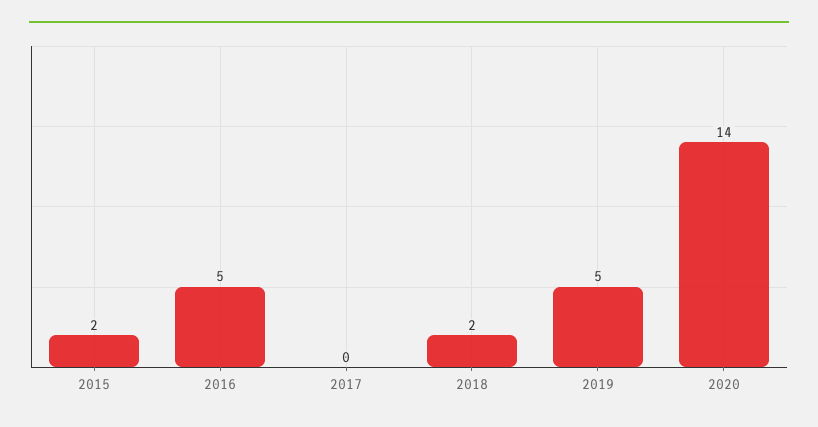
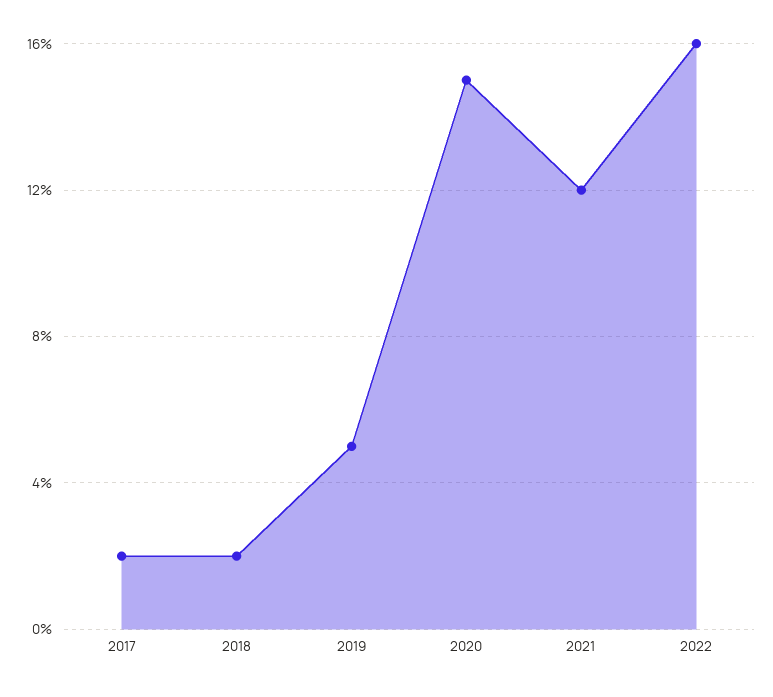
2015: 2 -> none
2016: 5 -> none
2017: 0 -> 2
2020: 14 -> 15
2021: none -> 12
2022: none -> 16

